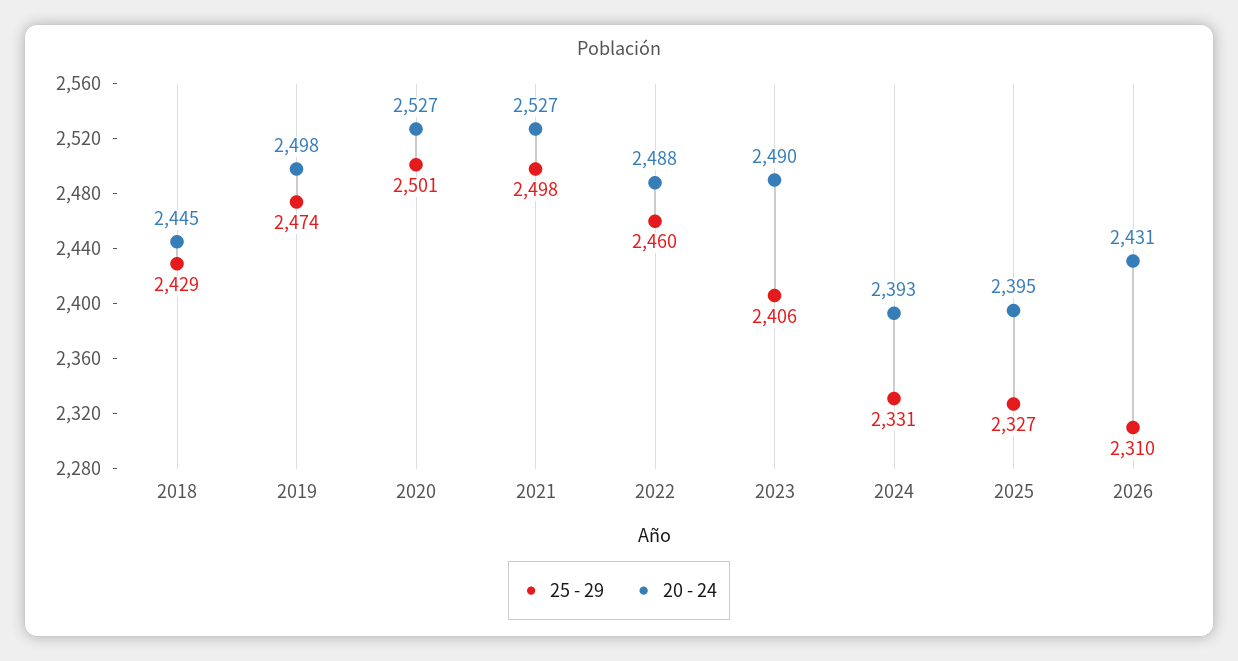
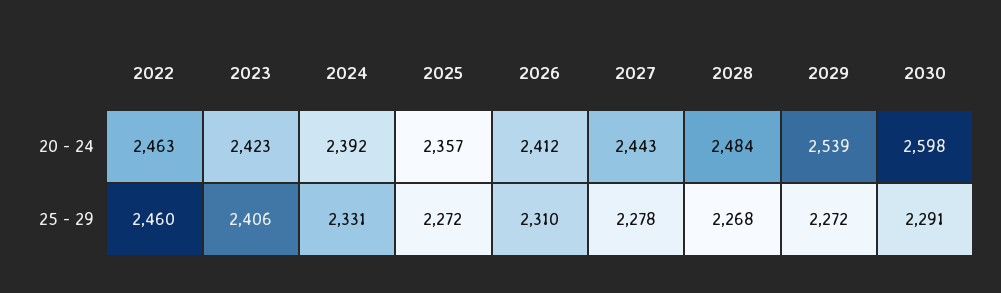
25 - 29, 2018: 2429 -> none
20 - 24, 2018: 2445 -> none
25 - 29, 2019: 2474 -> none
20 - 24, 2019: 2498 -> none
25 - 29, 2020: 2501 -> none
20 - 24, 2020: 2527 -> none
25 - 29, 2021: 2498 -> none
20 - 24, 2021: 2527 -> none
20 - 24, 2022: 2488 -> 2463
20 - 24, 2023: 2490 -> 2423
20 - 24, 2024: 2393 -> 2392
25 - 29, 2025: 2327 -> 2272
20 - 24, 2025: 2395 -> 2357
20 - 24, 2026: 2431 -> 2412
20 - 24, 2027: none -> 2443
20 - 24, 2028: none -> 2484
20 - 24, 2029: none -> 2539
20 - 24, 2030: none -> 2598
25 - 29, 2027: none -> 2278
25 - 29, 2028: none -> 2268
25 - 29, 2029: none -> 2272
25 - 29, 2030: none -> 2291

